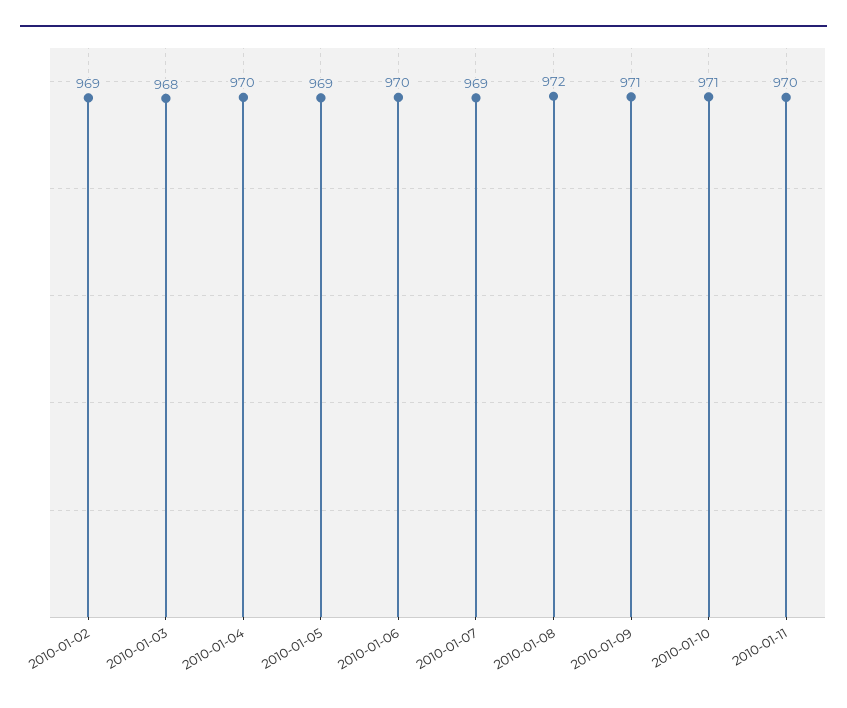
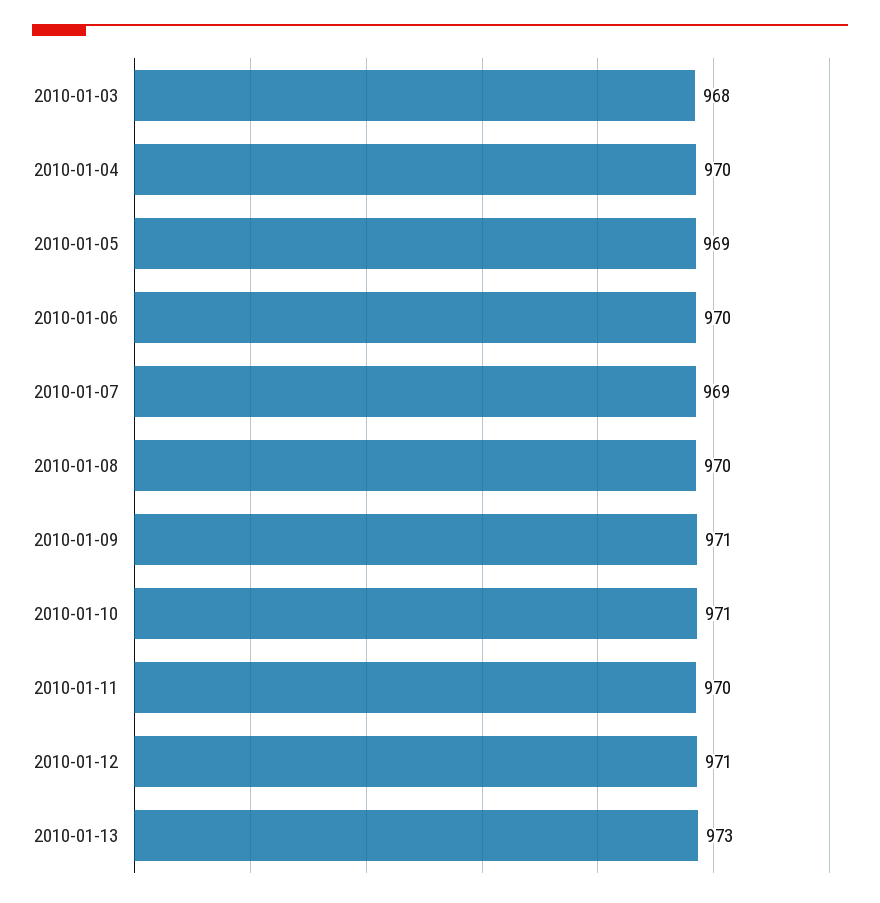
2010-01-02: 969 -> none
2010-01-08: 972 -> 970
2010-01-12: none -> 971
2010-01-13: none -> 973

